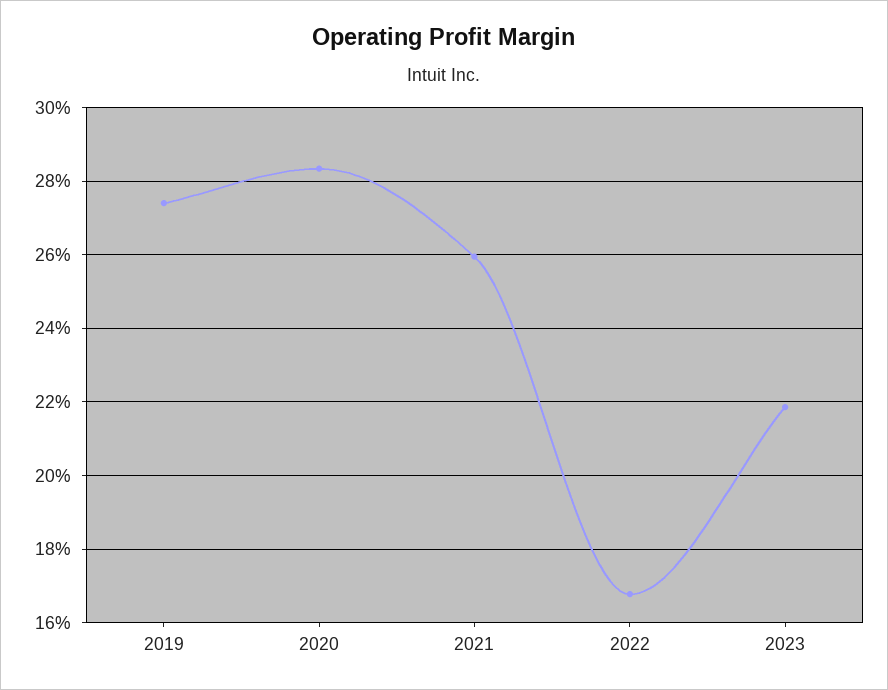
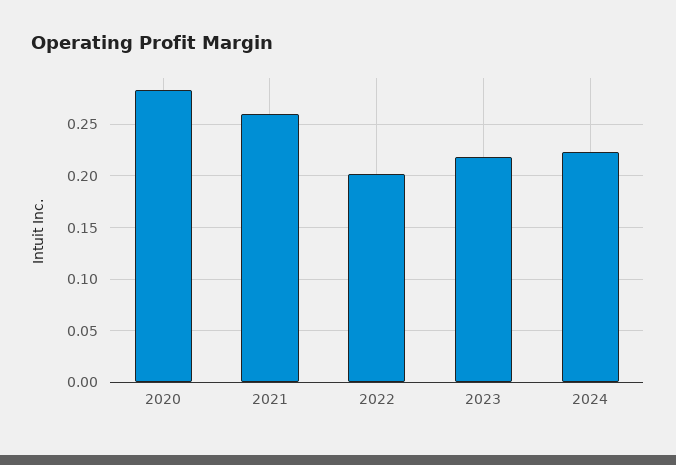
2019: 0.274 -> none
2022: 0.168 -> 0.2
2024: none -> 0.22

